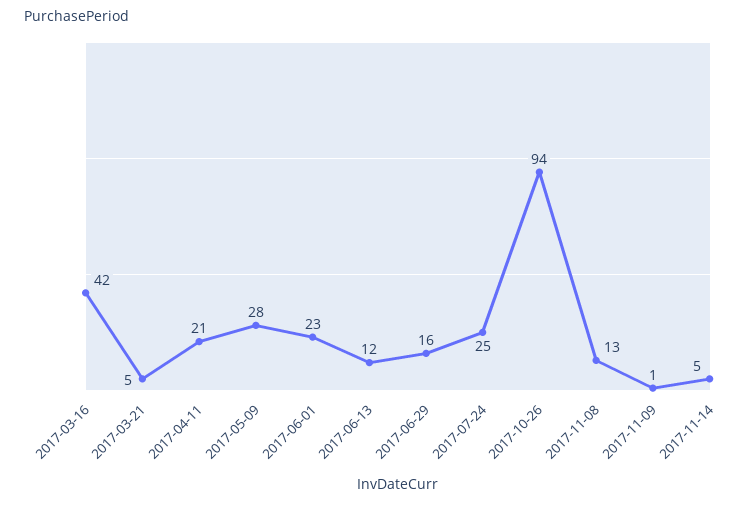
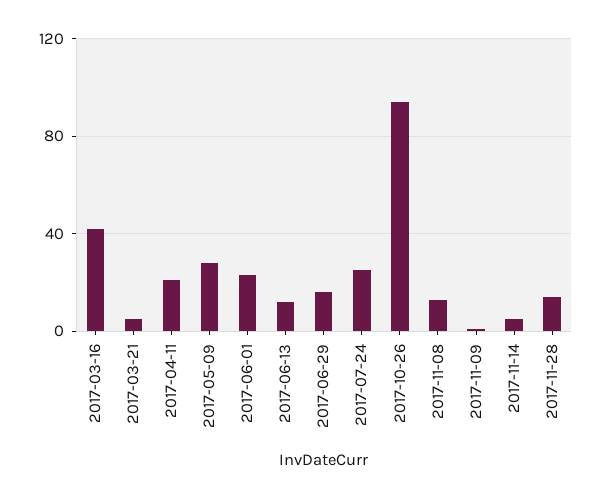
2017-11-28: none -> 15

